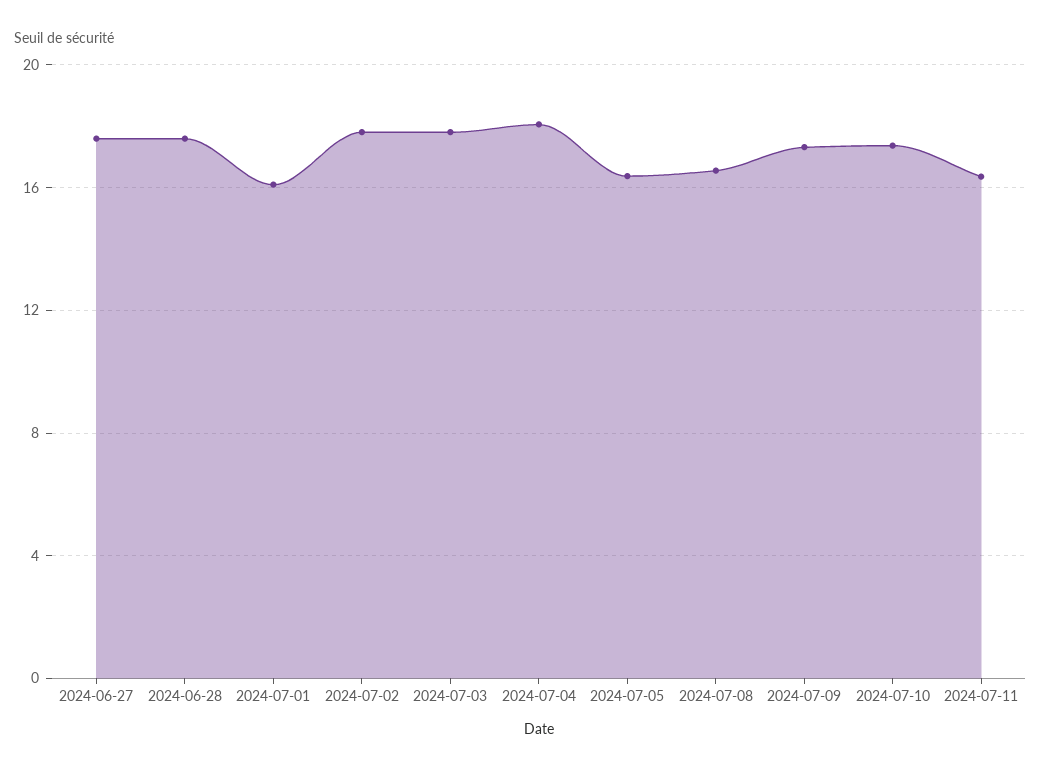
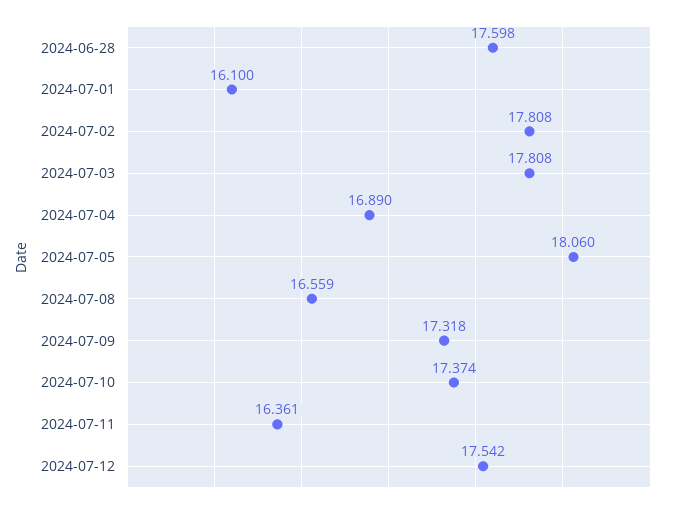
2024-06-27: 17.5 -> none
2024-07-04: 18 -> 16.89
2024-07-05: 16.5 -> 18.06
2024-07-12: none -> 17.542

